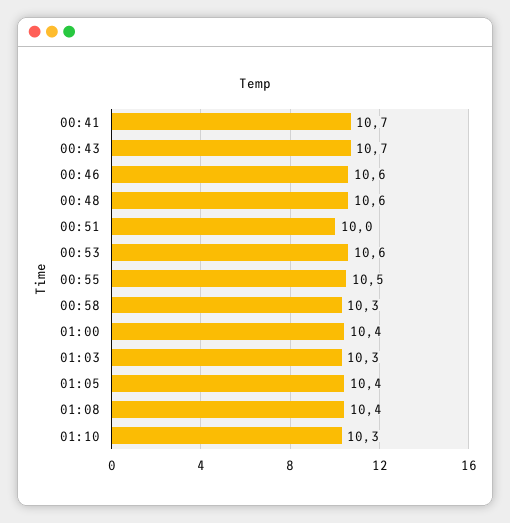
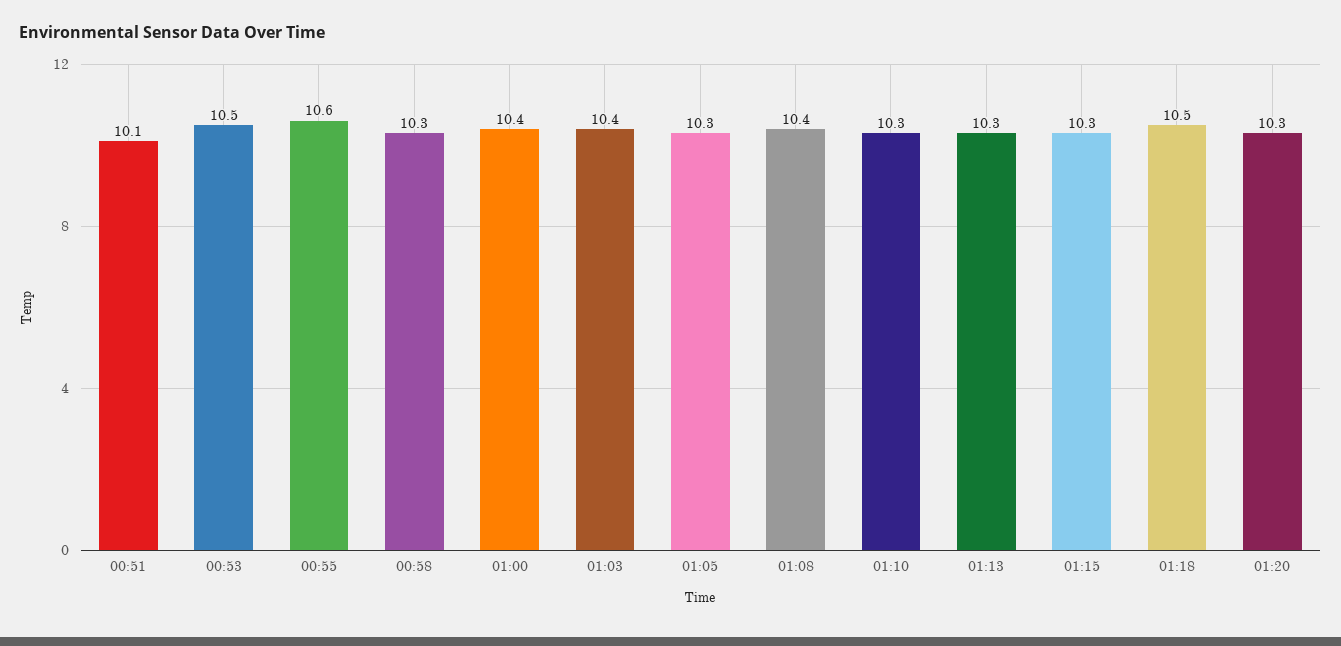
00:41: 10.7 -> none
00:43: 10.7 -> none
00:46: 10.6 -> none
00:48: 10.6 -> none
00:51: 10 -> 10.1
00:53: 10.6 -> 10.5
00:55: 10.5 -> 10.6
01:03: 10.3 -> 10.4
01:05: 10.4 -> 10.3
01:13: none -> 10.3
01:15: none -> 10.3
01:18: none -> 10.5
01:20: none -> 10.3

